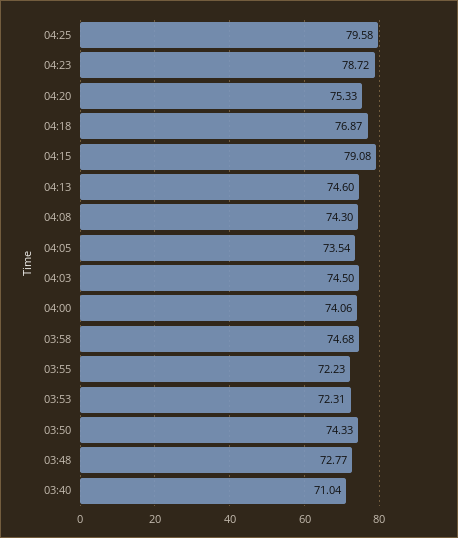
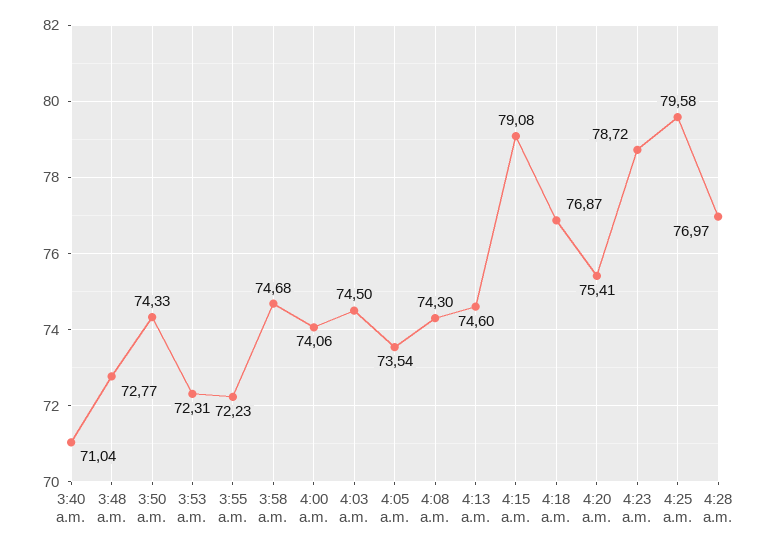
04:20: 75.33 -> 75.41
4:28 a.m.: none -> 76.97

